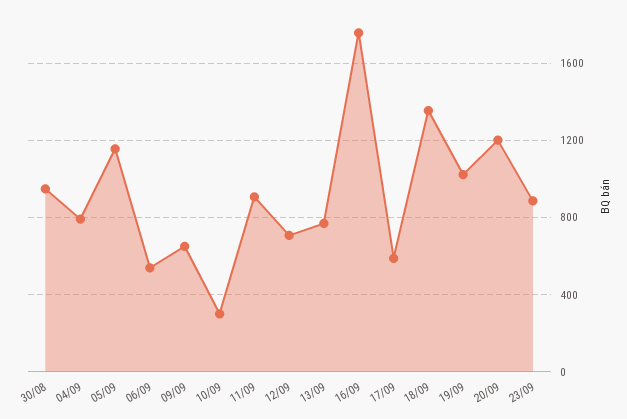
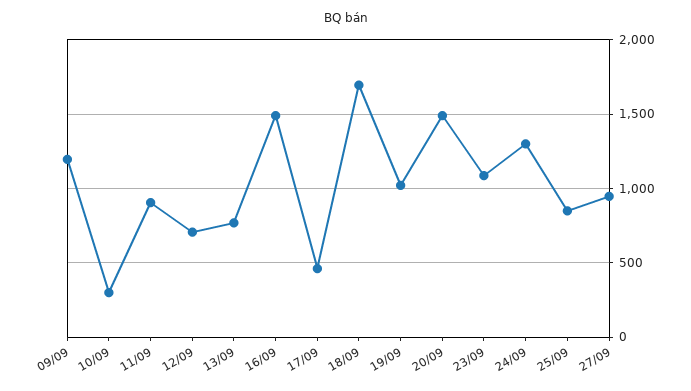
30/08: 950 -> none
04/09: 800 -> none
05/09: 1150 -> none
06/09: 550 -> none
09/09: 650 -> 1200
16/09: 1750 -> 1500
17/09: 600 -> 450
18/09: 1350 -> 1700
20/09: 1200 -> 1500
23/09: 900 -> 1100
24/09: none -> 1300
25/09: none -> 850
27/09: none -> 950

